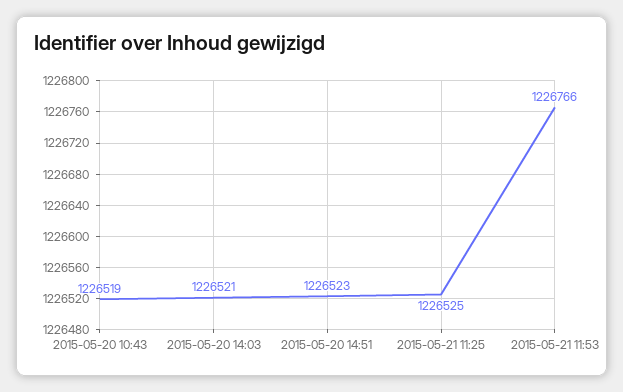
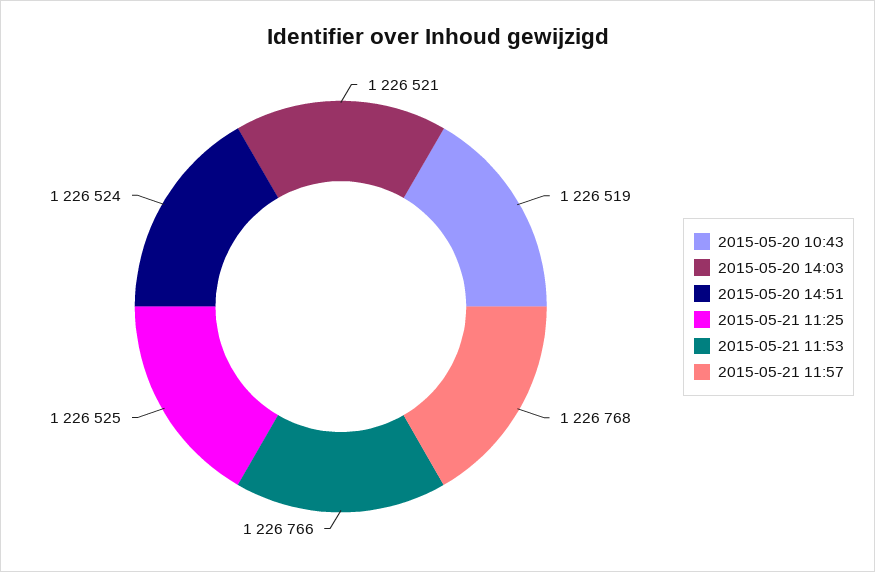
2015-05-20 14:51: 1226523 -> 1226524
2015-05-21 11:57: none -> 1226768

